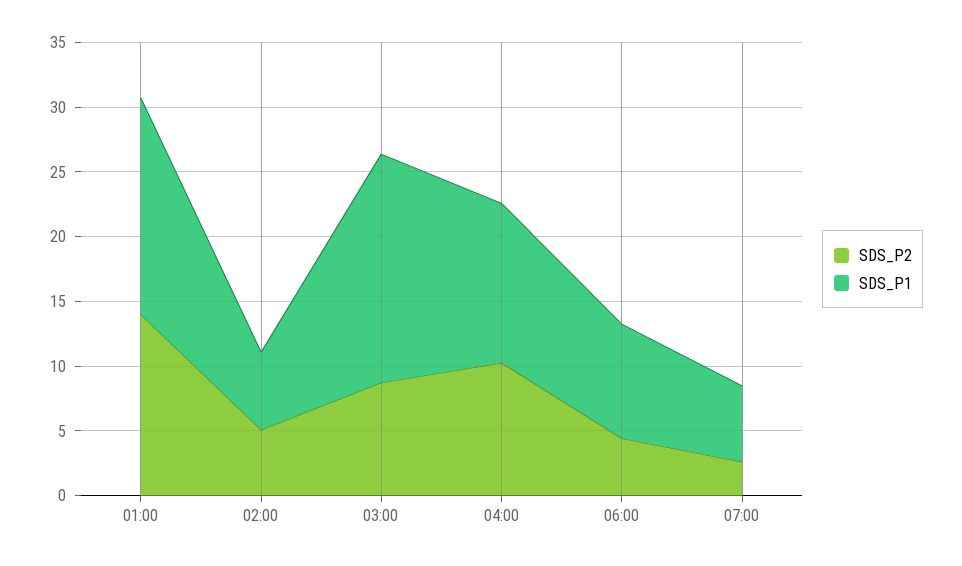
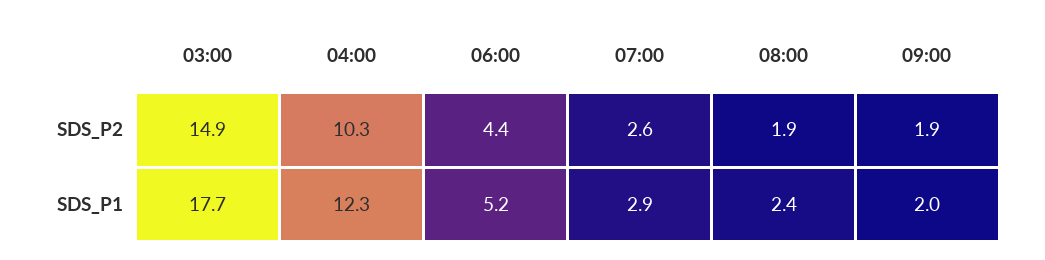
SDS_P2, 01:00: 14 -> none
SDS_P1, 01:00: 17 -> none
SDS_P2, 02:00: 5 -> none
SDS_P1, 02:00: 6 -> none
SDS_P2, 03:00: 9 -> 14.9
SDS_P1, 06:00: 9 -> 5.2
SDS_P1, 07:00: 6 -> 2.9
SDS_P2, 08:00: none -> 1.9
SDS_P2, 09:00: none -> 1.9
SDS_P1, 08:00: none -> 2.4
SDS_P1, 09:00: none -> 2

